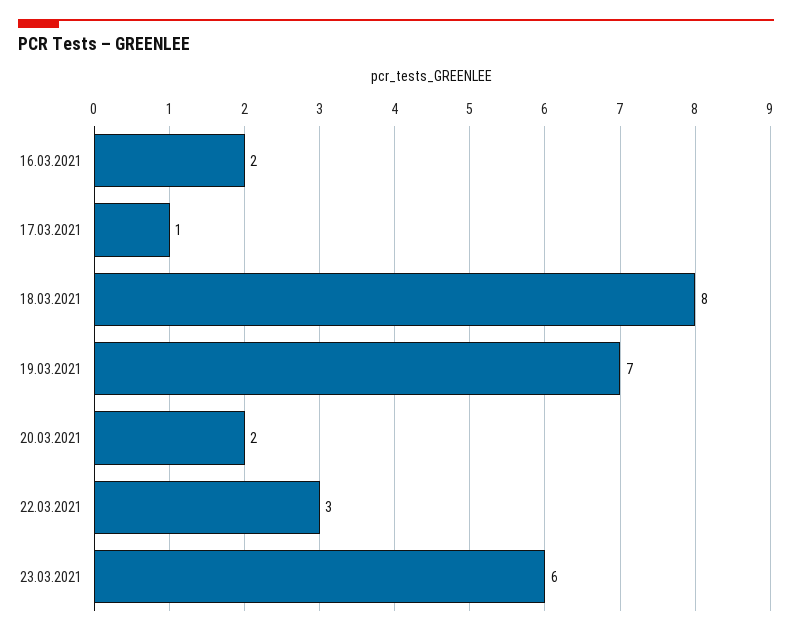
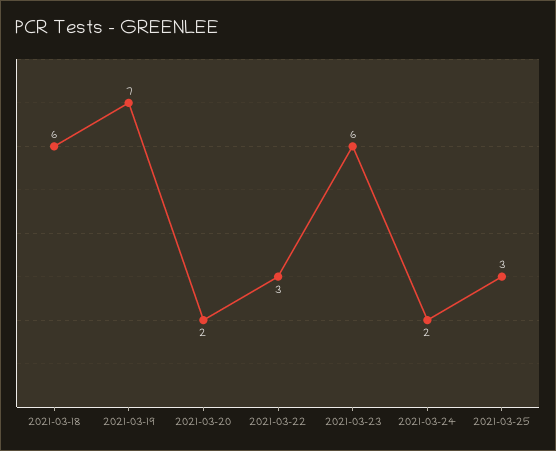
16.03.2021: 2 -> none
17.03.2021: 1 -> none
18.03.2021: 8 -> 6
2021-03-24: none -> 2
2021-03-25: none -> 3

